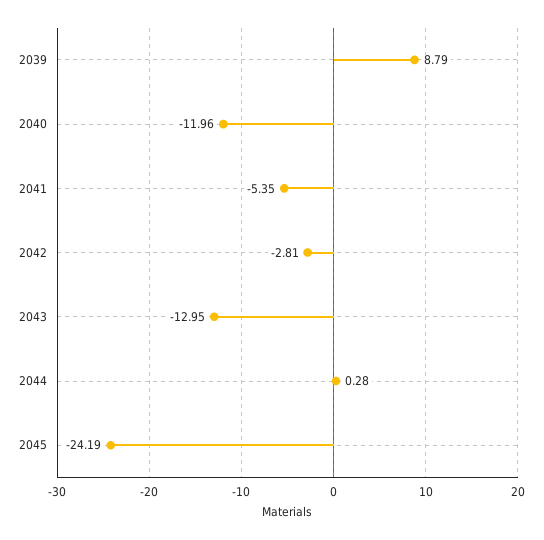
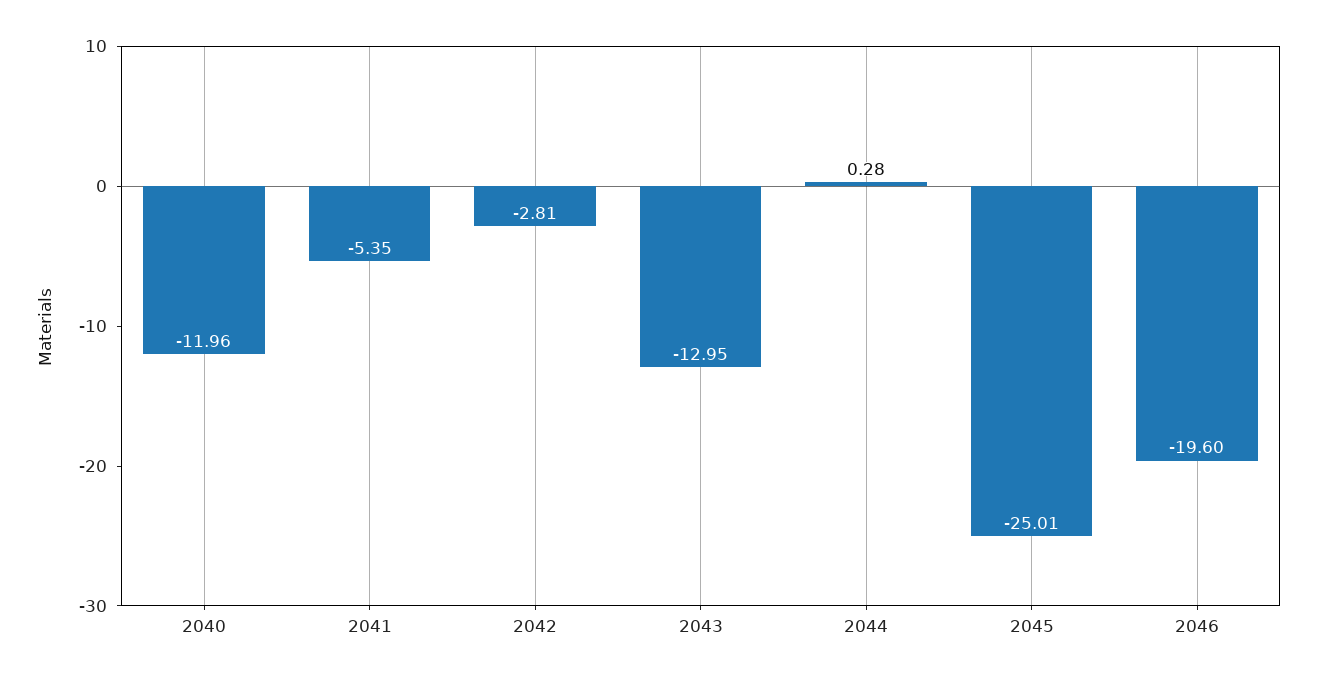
2039: 8.79 -> none
2045: -24.19 -> -25.01
2046: none -> -19.6

